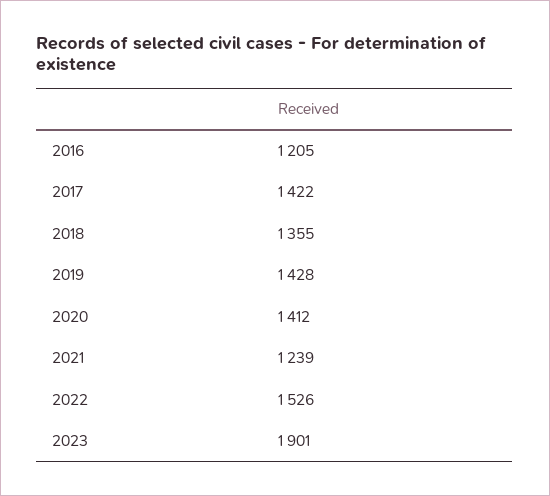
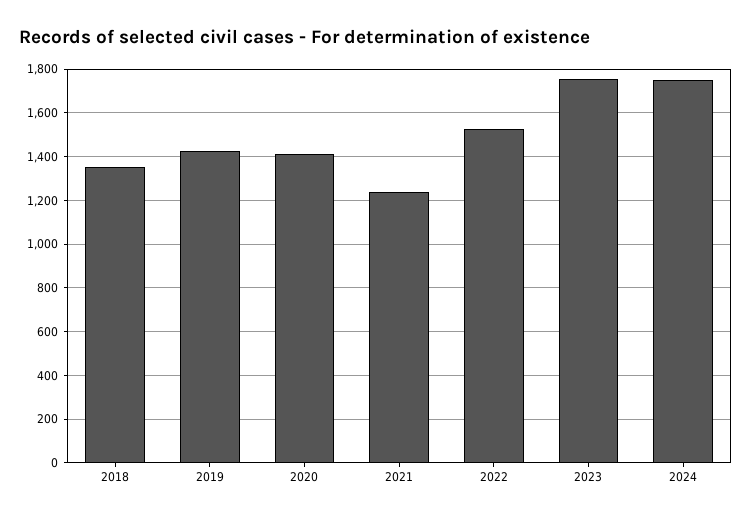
2016: 1205 -> none
2017: 1422 -> none
2023: 1901 -> 1750
2024: none -> 1750

